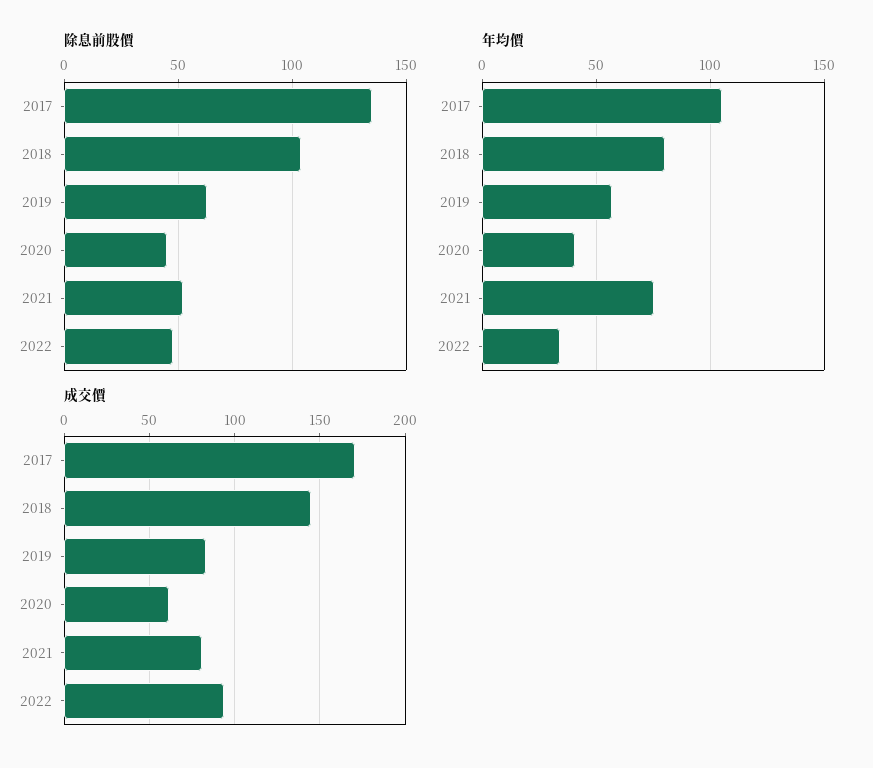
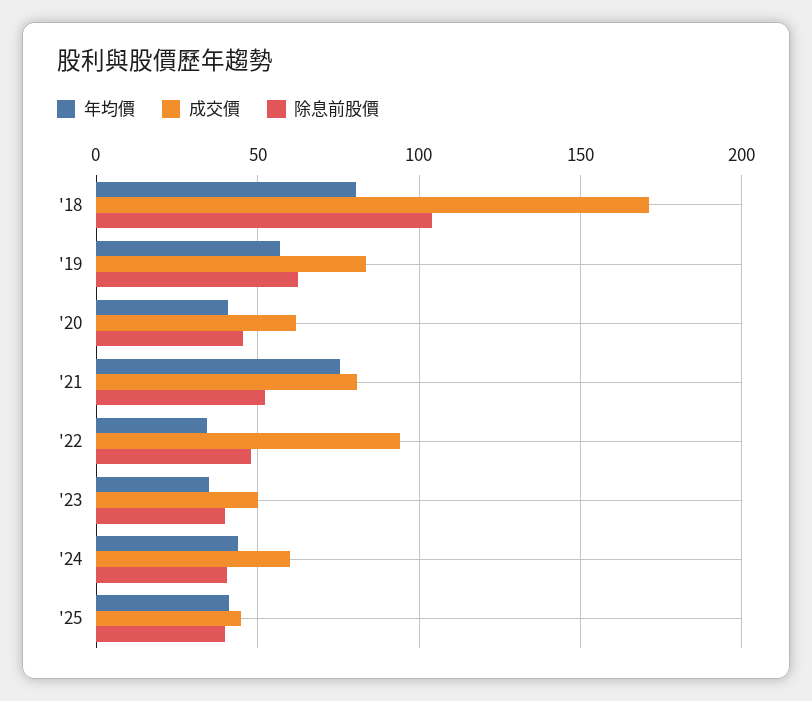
除息前股價, 2017: 135 -> none
年均價, 2017: 105 -> none
成交價, 2017: 170 -> none
成交價, 2018: 145 -> 170
年均價, '23: none -> 35
成交價, '23: none -> 50
除息前股價, '23: none -> 40
年均價, '24: none -> 45
成交價, '24: none -> 60
除息前股價, '24: none -> 40
年均價, '25: none -> 40
成交價, '25: none -> 45
除息前股價, '25: none -> 40

